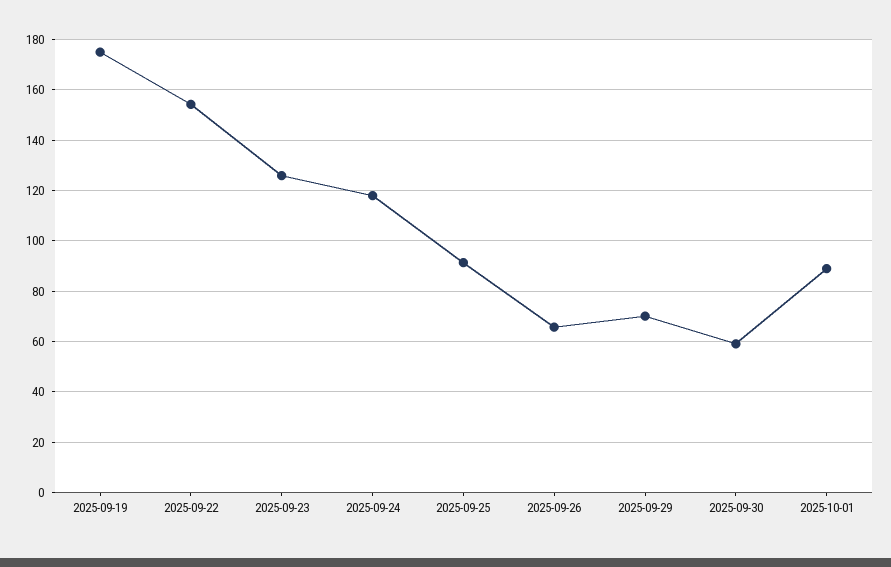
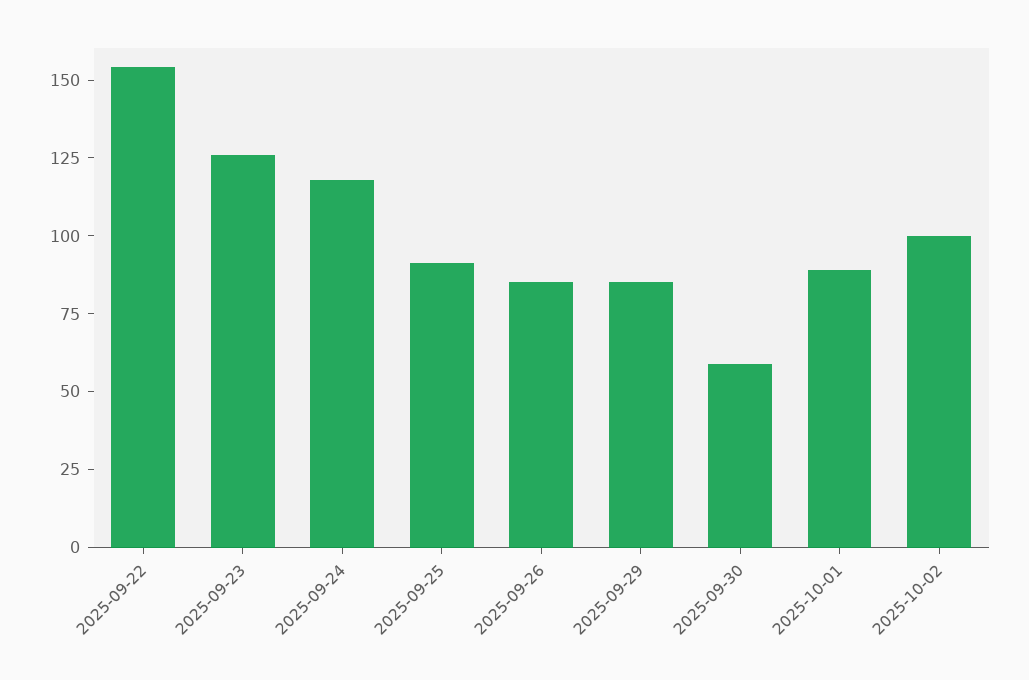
2025-09-19: 175 -> none
2025-09-26: 65 -> 85
2025-09-29: 70 -> 85
2025-10-02: none -> 100

